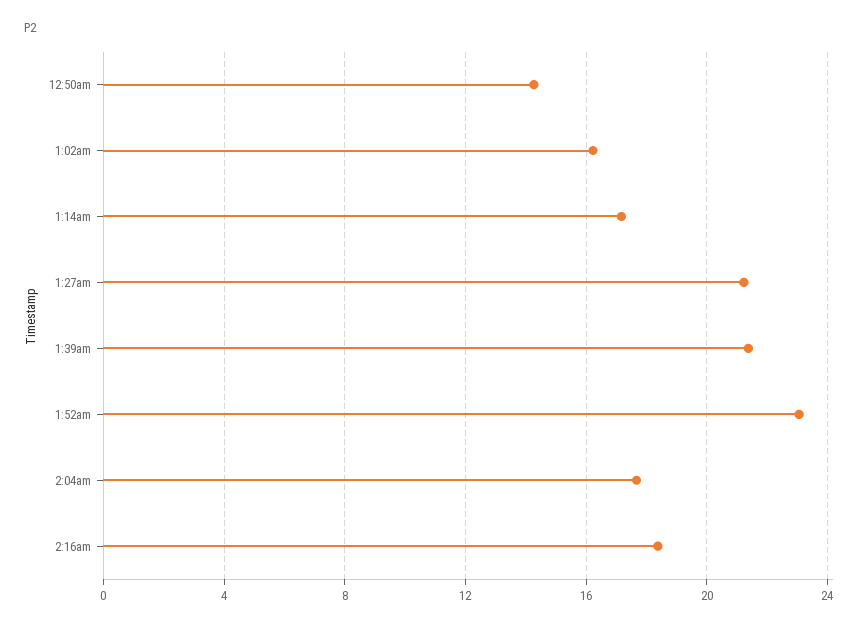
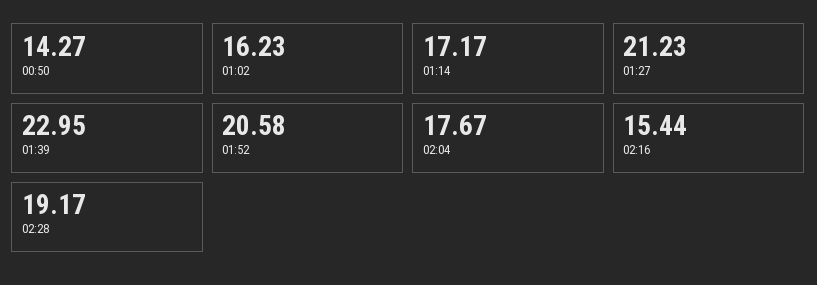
1:39am: 21.5 -> 22.95
1:52am: 23 -> 20.58
2:16am: 18.5 -> 15.44
02:28: none -> 19.17

